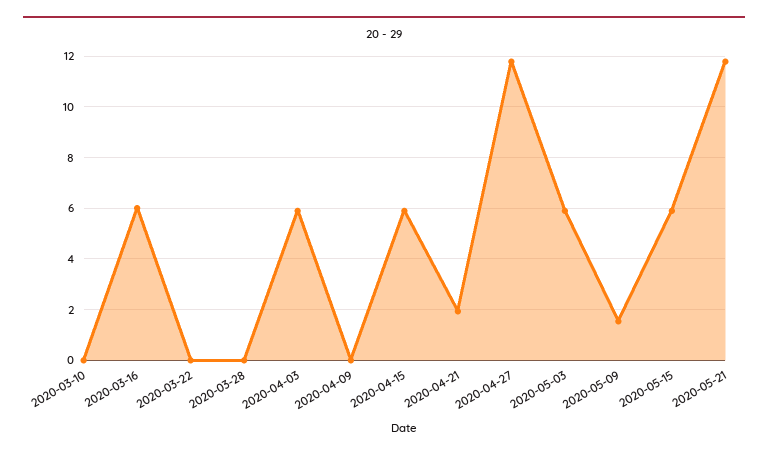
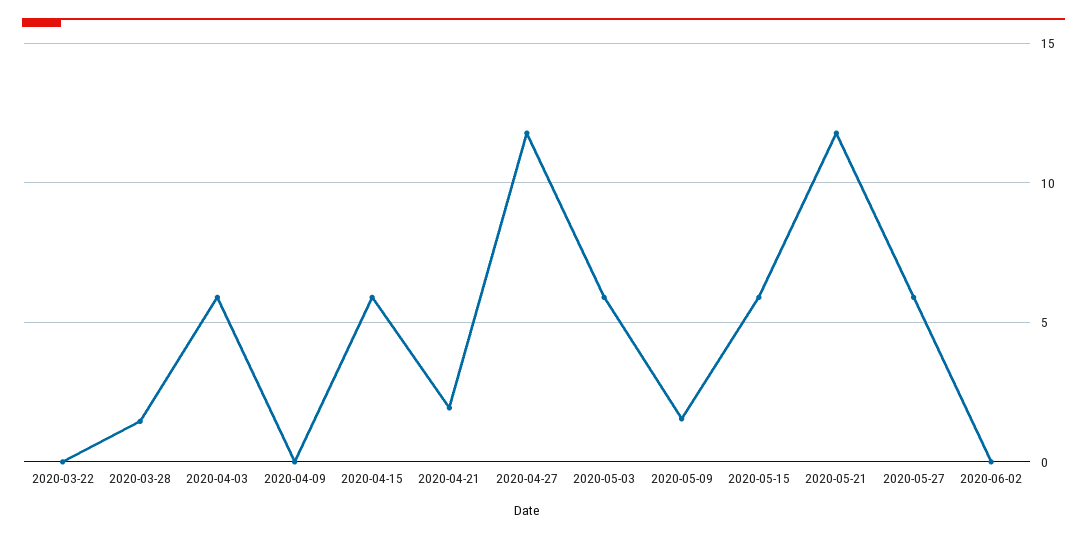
2020-03-10: 0 -> none
2020-03-16: 6 -> none
2020-03-28: 0 -> 1.5
2020-05-27: none -> 6
2020-06-02: none -> 0

